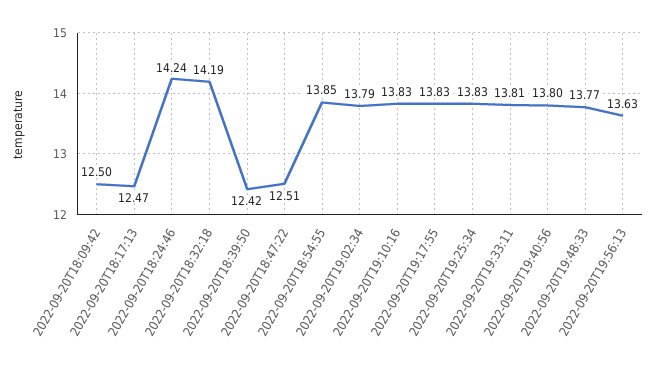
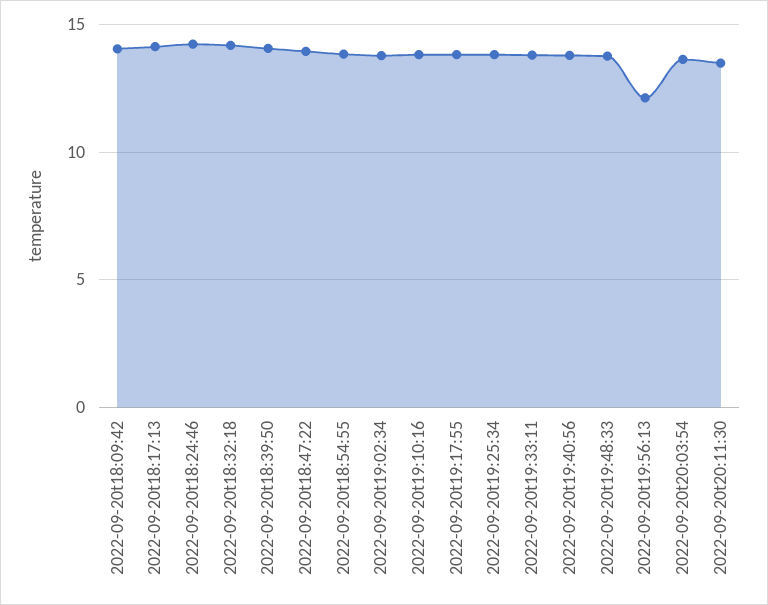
2022-09-20T18:09:42: 12.5 -> 14
2022-09-20T18:17:13: 12.47 -> 14
2022-09-20T18:39:50: 12.42 -> 14
2022-09-20T18:47:22: 12.51 -> 14
2022-09-20T19:56:13: 13.63 -> 12
2022-09-20t20:03:54: none -> 13.5
2022-09-20t20:11:30: none -> 13.5

